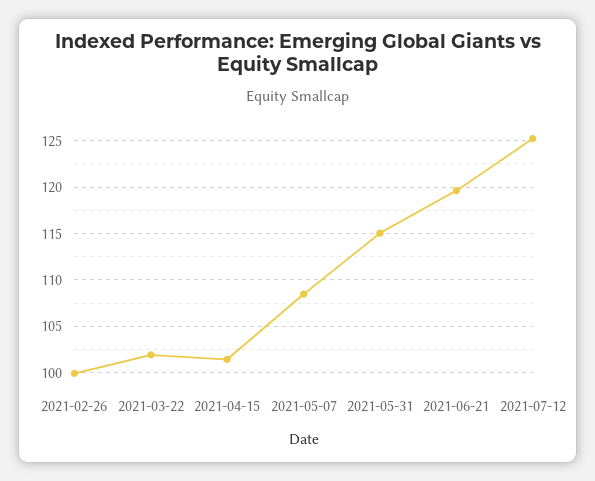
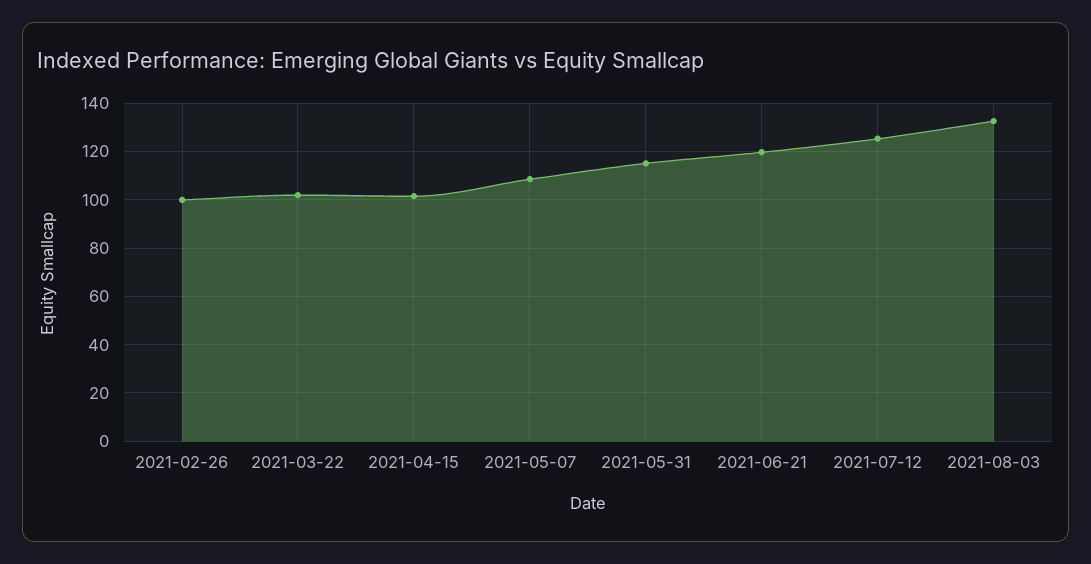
2021-08-03: none -> 132.5

